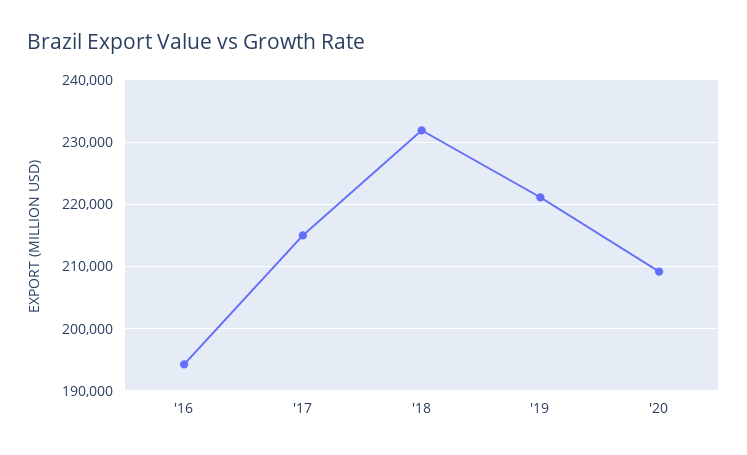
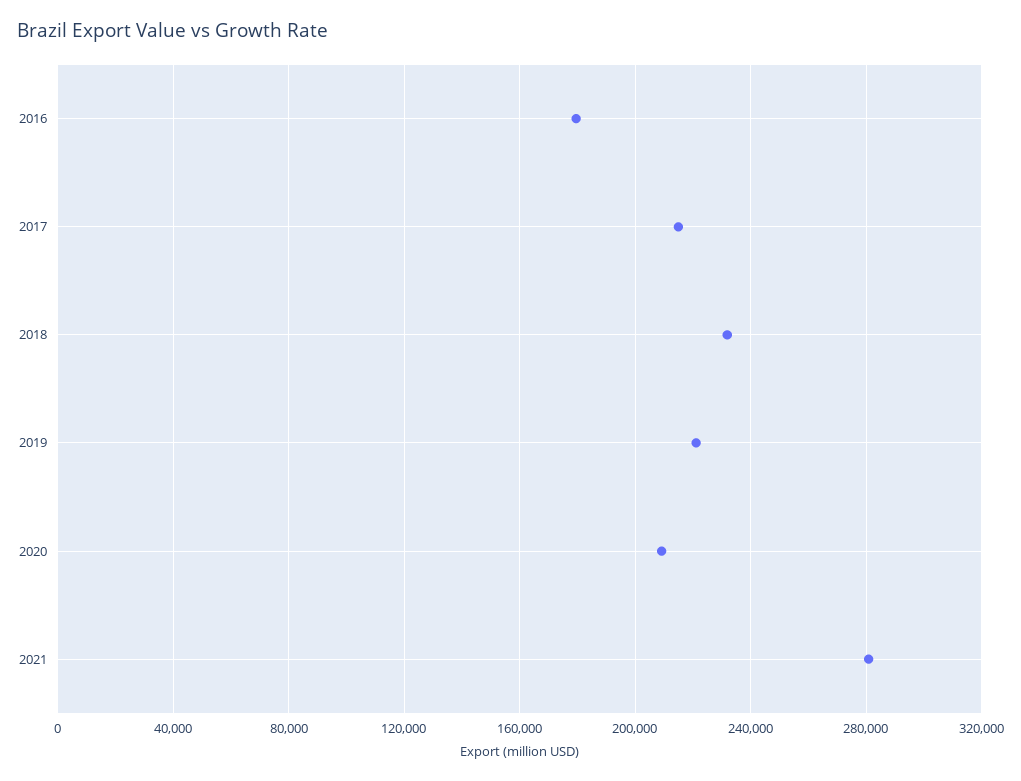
'16: 194000 -> 180000
2021: none -> 280000

